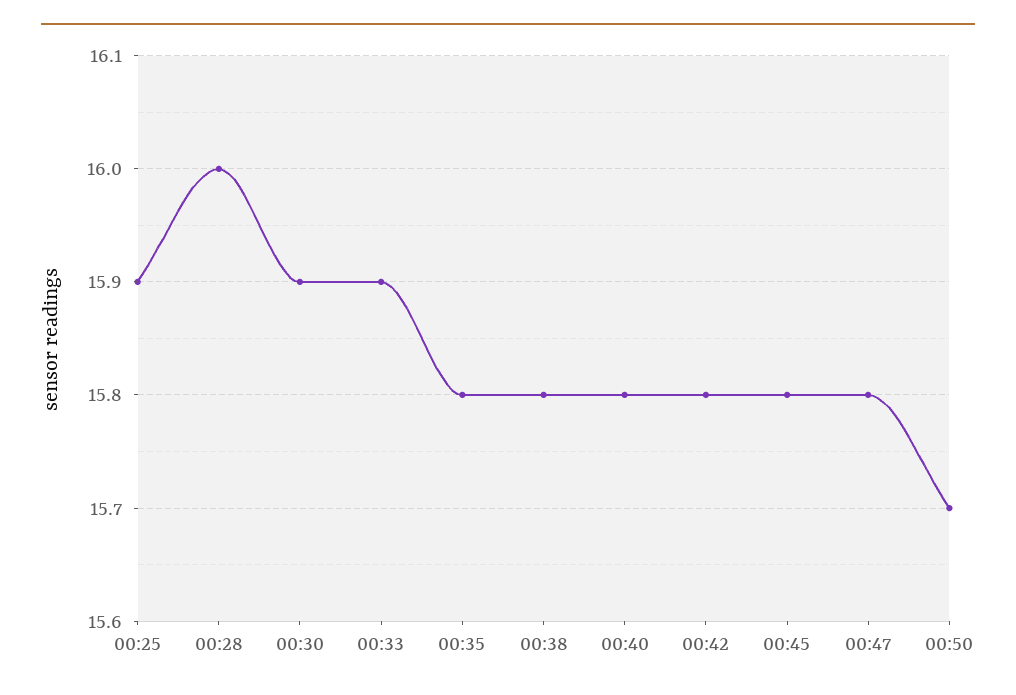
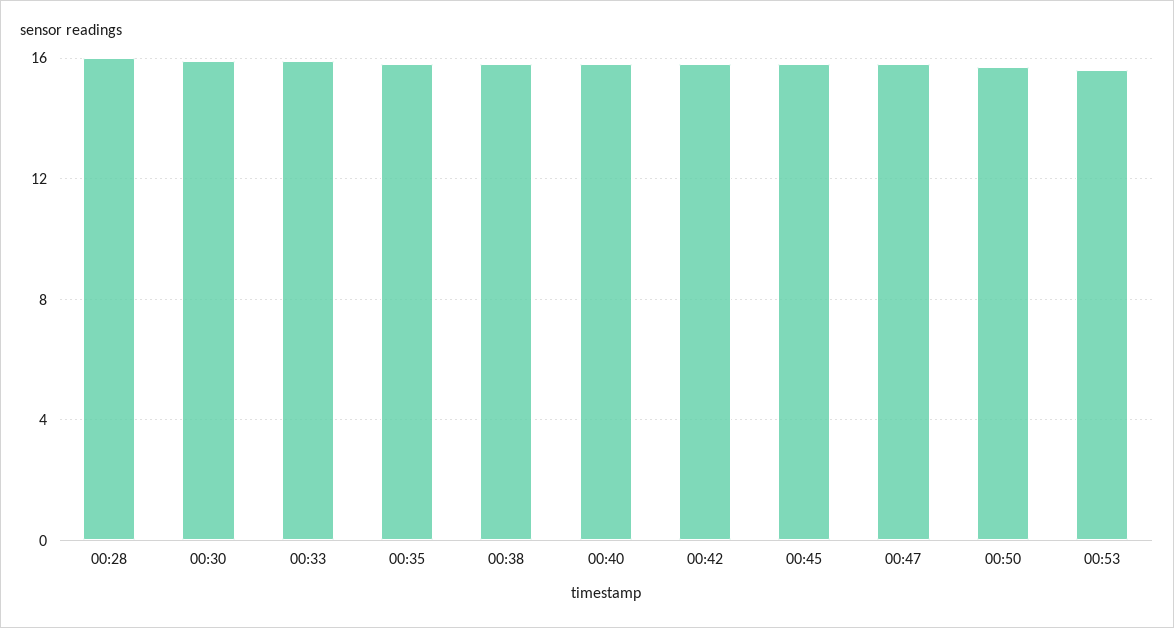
00:25: 15.9 -> none
00:53: none -> 15.5

